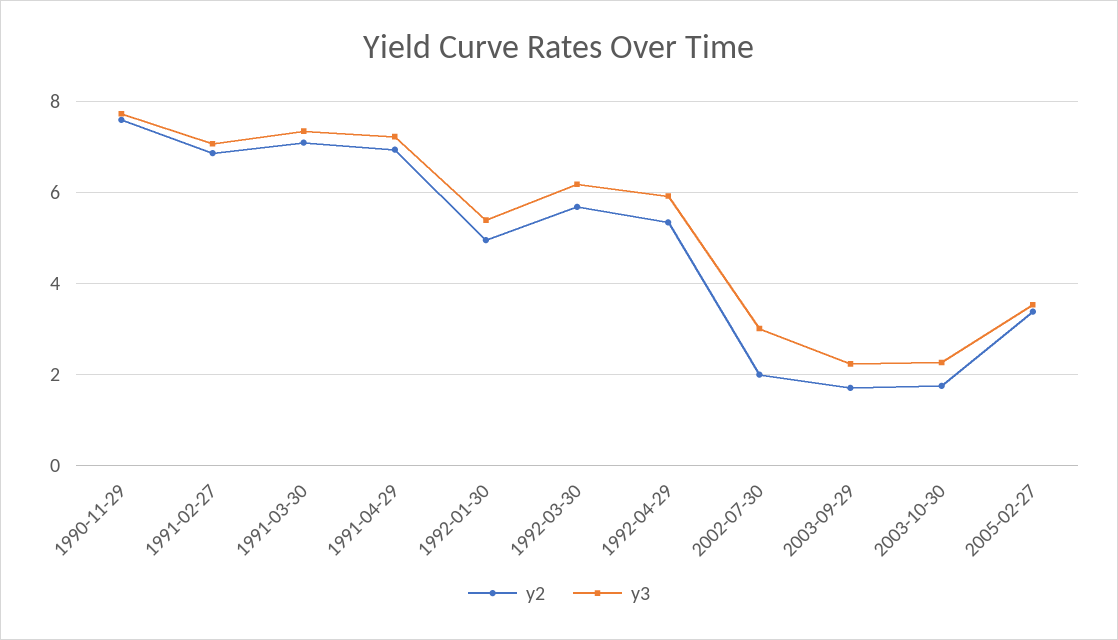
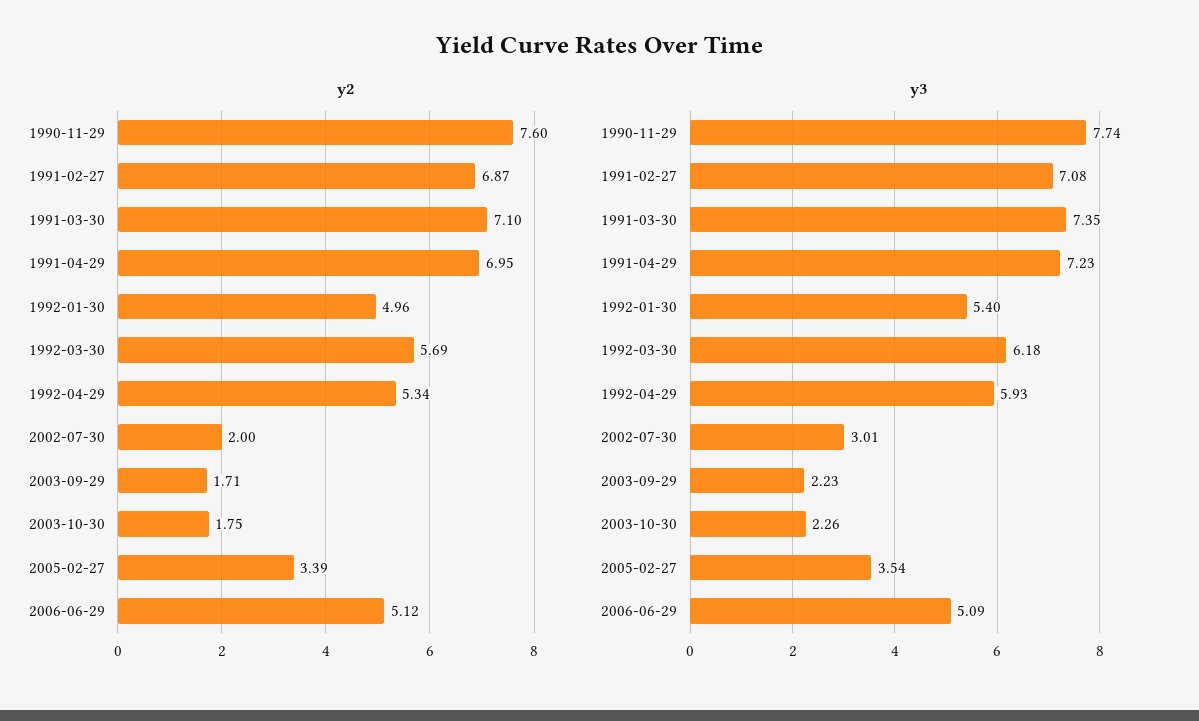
y2, 2006-06-29: none -> 5.12
y3, 2006-06-29: none -> 5.09

